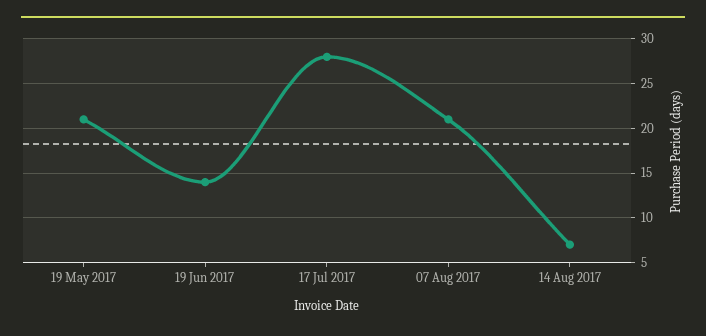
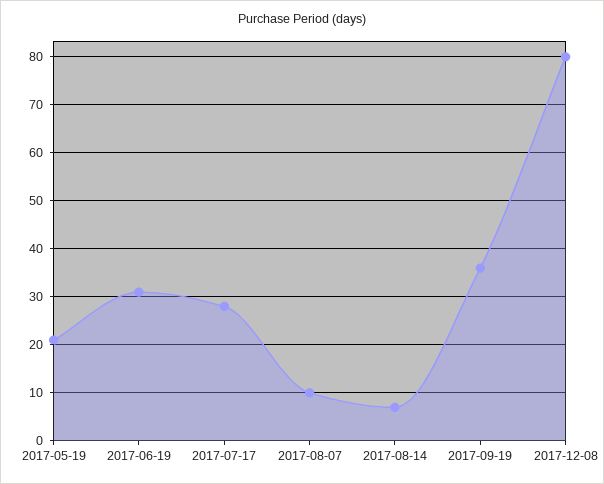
19 Jun 2017: 14 -> 30
07 Aug 2017: 21 -> 10
2017-09-19: none -> 35
2017-12-08: none -> 80

